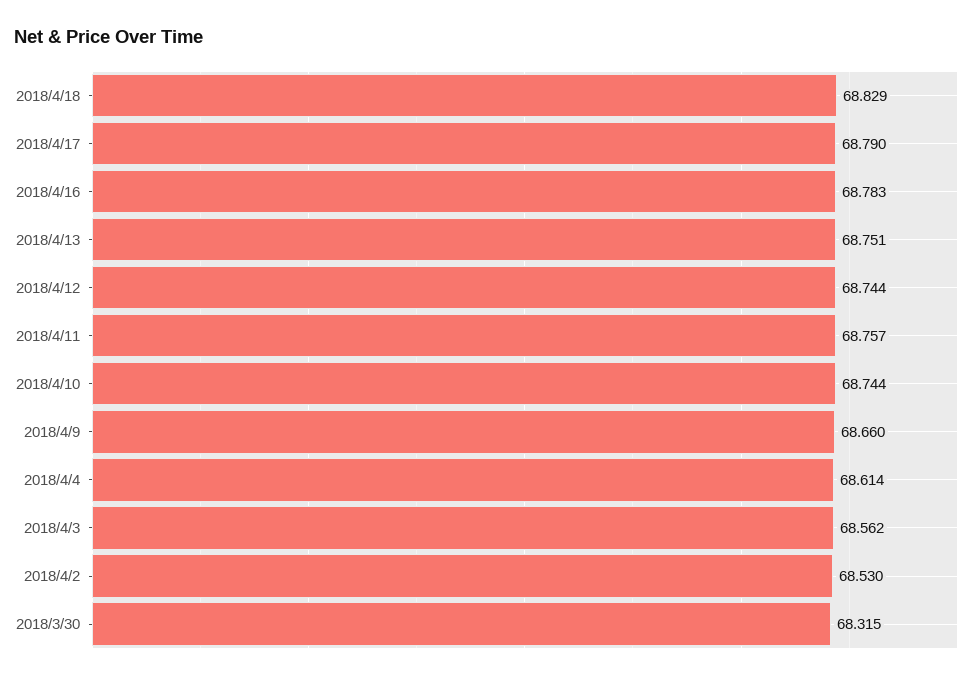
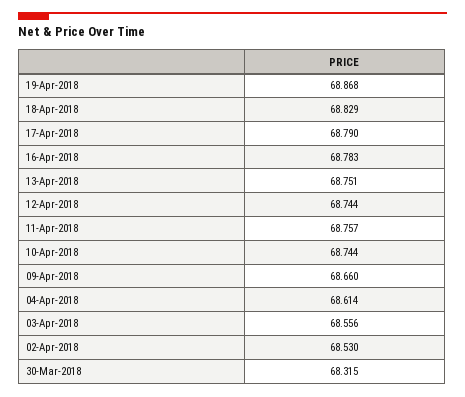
2018/4/3: 68.562 -> 68.556
19-Apr-2018: none -> 68.868

